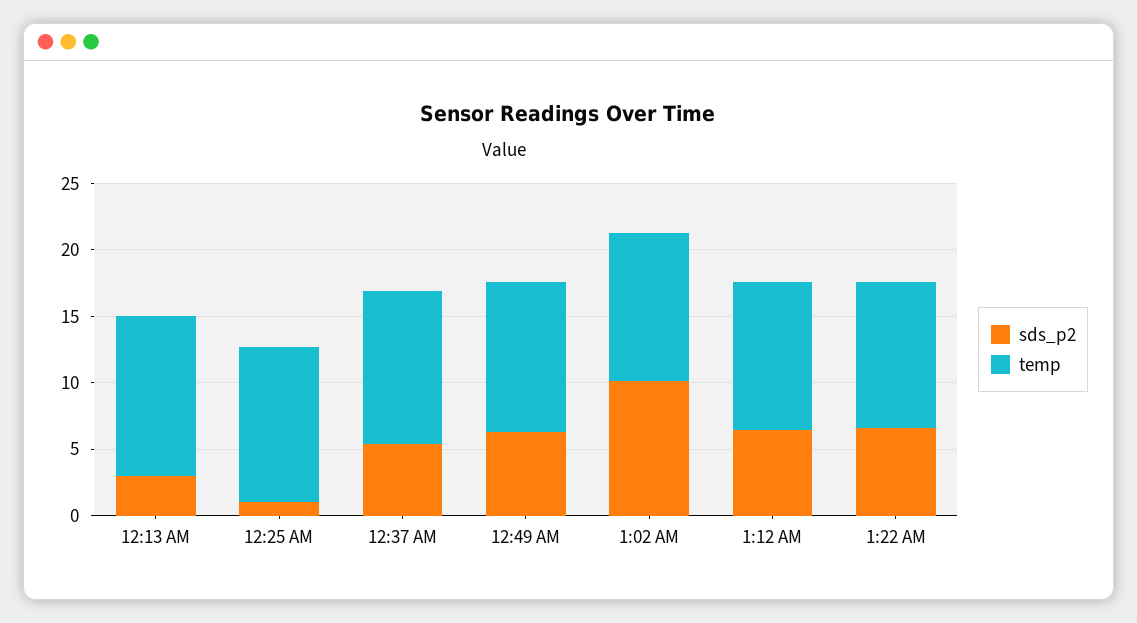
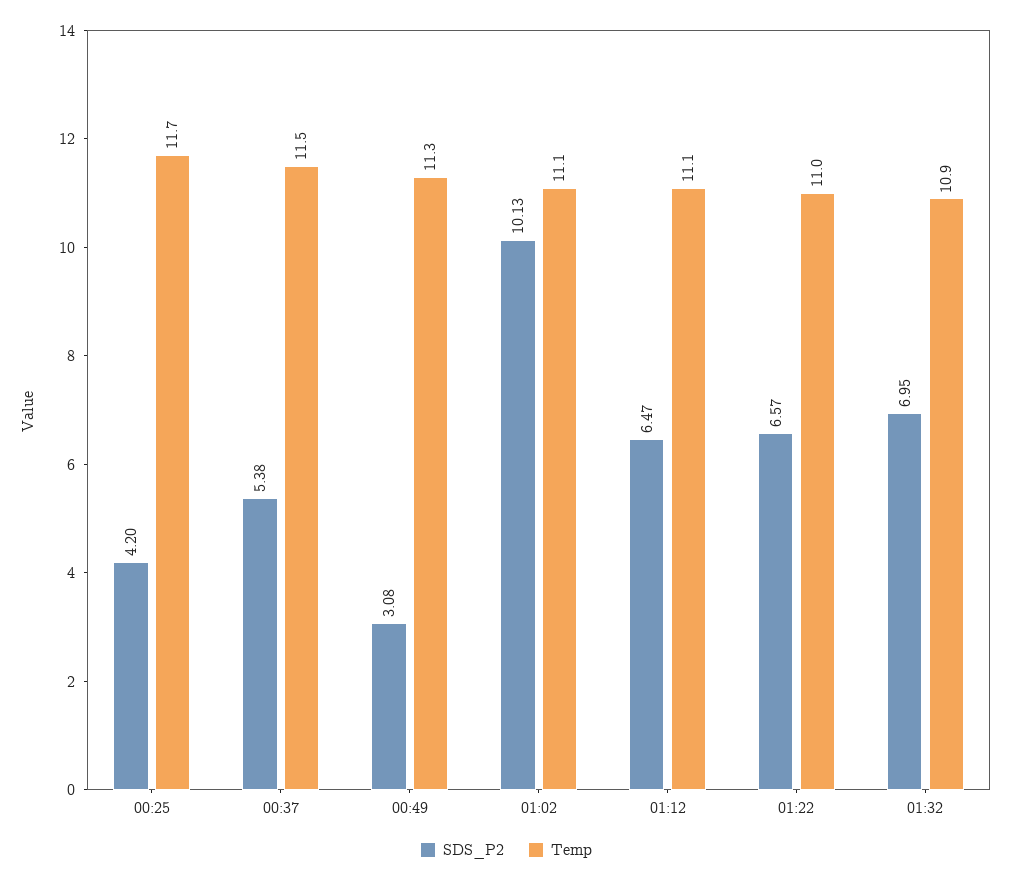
sds_p2, 12:13 AM: 3 -> none
temp, 12:13 AM: 12 -> none
sds_p2, 12:25 AM: 1 -> 4.2
sds_p2, 12:49 AM: 6 -> 3.08
sds_p2, 01:32: none -> 6.95
temp, 01:32: none -> 10.9

